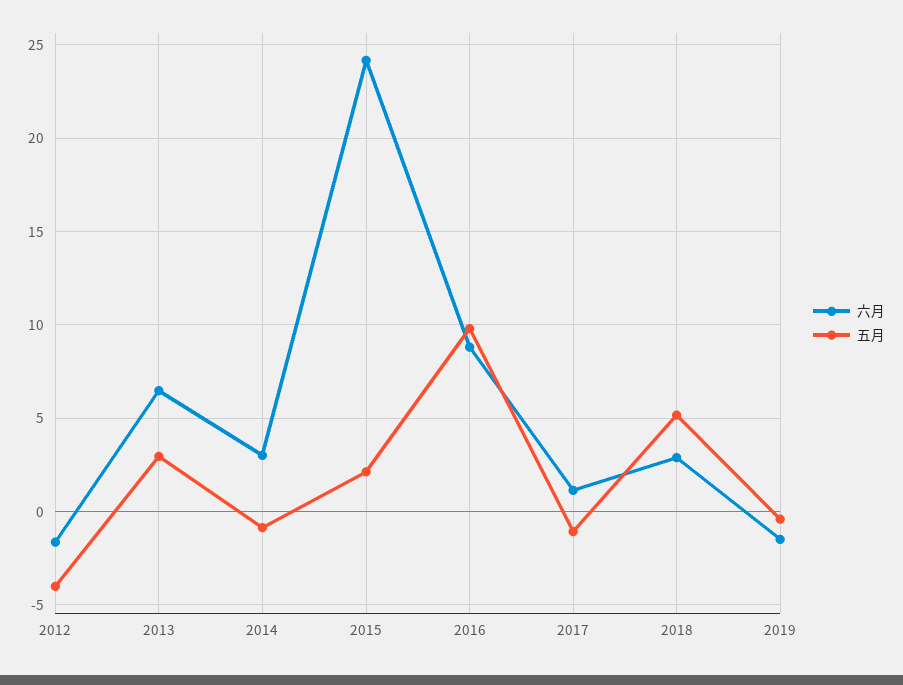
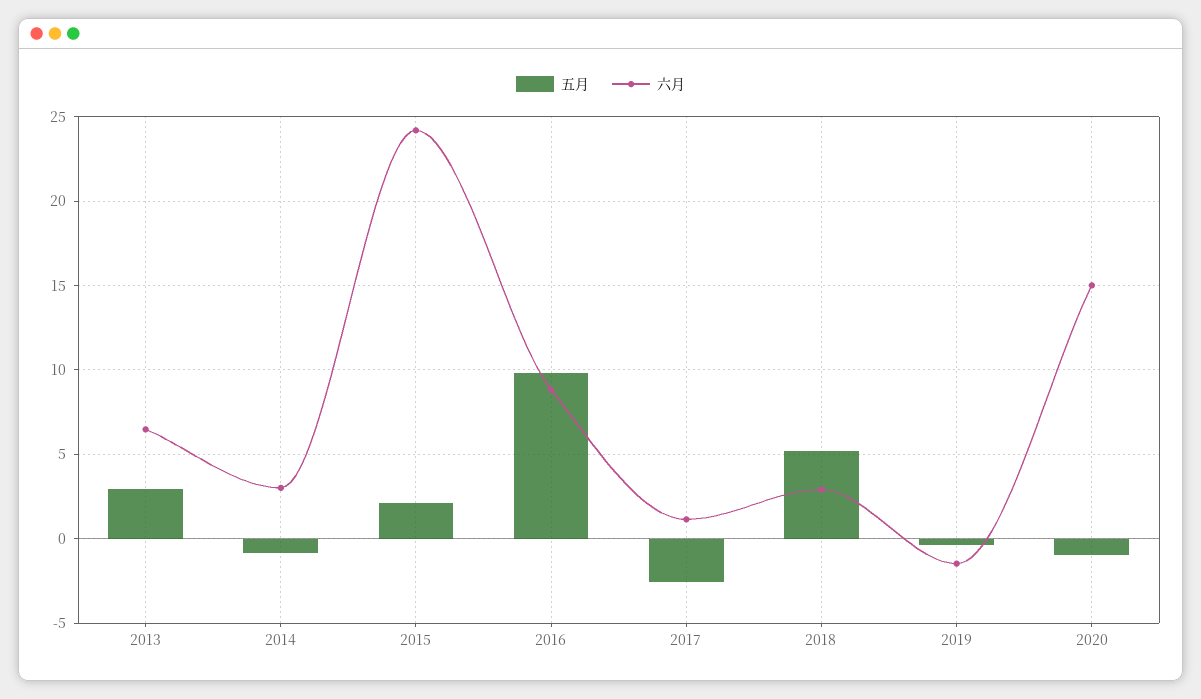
六月, 2012: -1.5 -> none
五月, 2012: -4 -> none
五月, 2017: -1 -> -2.5
五月, 2020: none -> -1
六月, 2020: none -> 15

